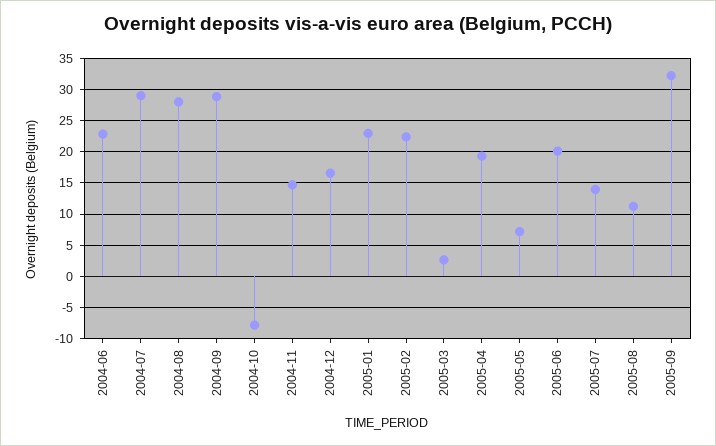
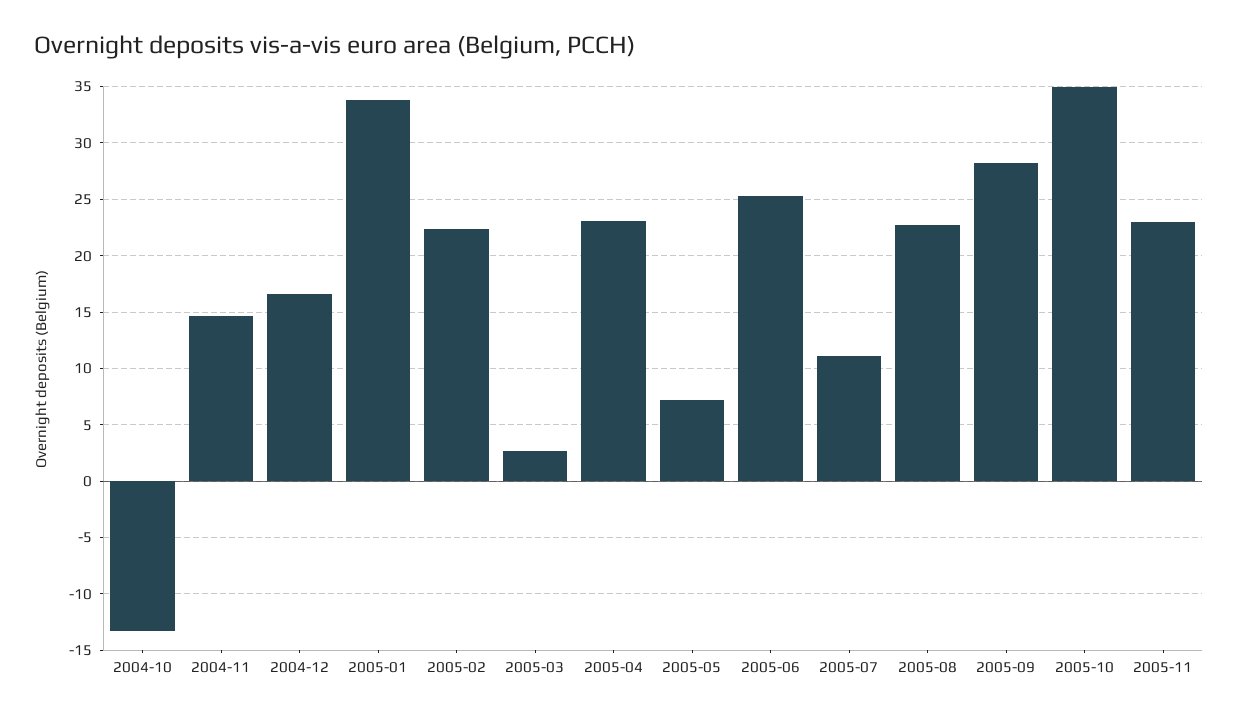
2004-06: 23 -> none
2004-07: 29 -> none
2004-08: 28 -> none
2004-09: 29 -> none
2004-10: -8 -> -13
2005-01: 23 -> 34
2005-04: 19 -> 23
2005-06: 20 -> 25
2005-07: 14 -> 11
2005-08: 11 -> 23
2005-09: 32 -> 28
2005-10: none -> 35
2005-11: none -> 23

